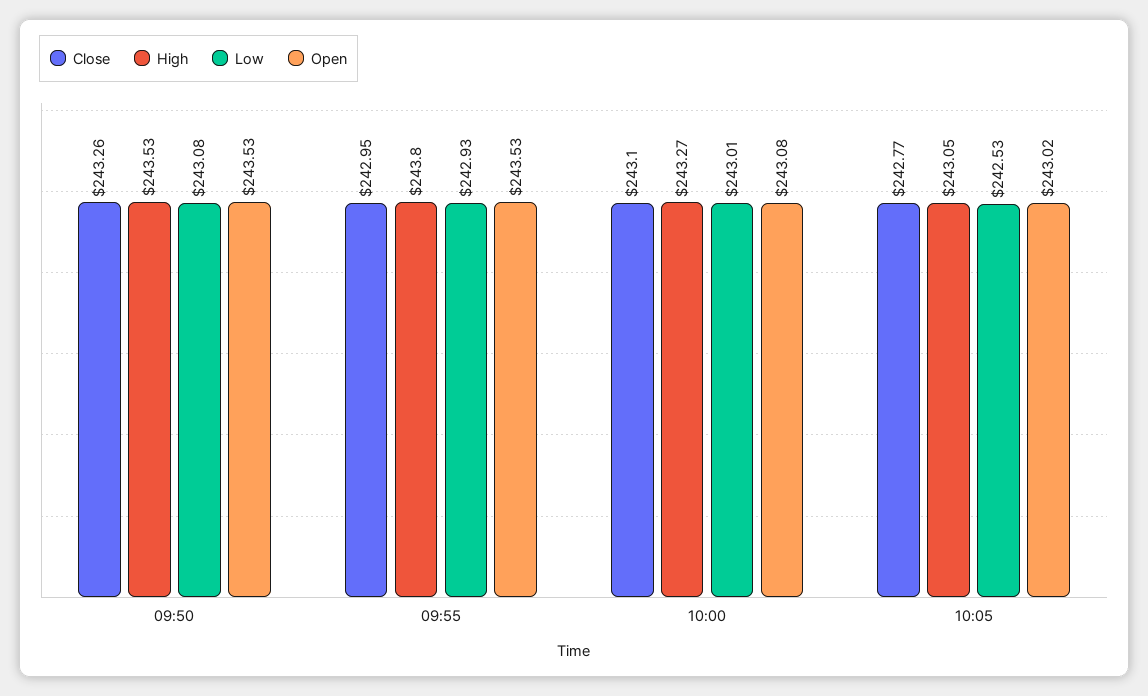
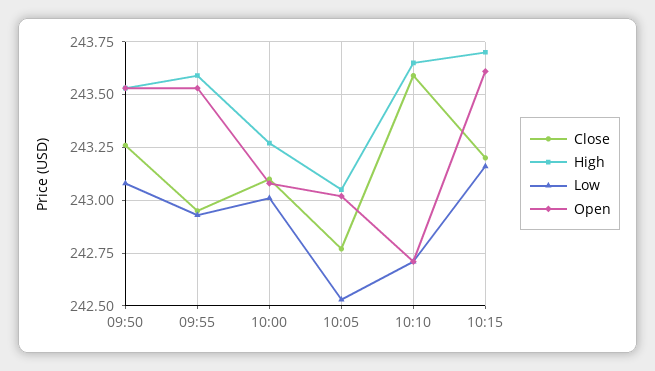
High, 09:55: 243.8 -> 243.6
Close, 10:10: none -> 243.6
High, 10:10: none -> 243.65
Low, 10:10: none -> 242.7
Open, 10:10: none -> 242.7
Close, 10:15: none -> 243.2
High, 10:15: none -> 243.7
Low, 10:15: none -> 243.15
Open, 10:15: none -> 243.6

